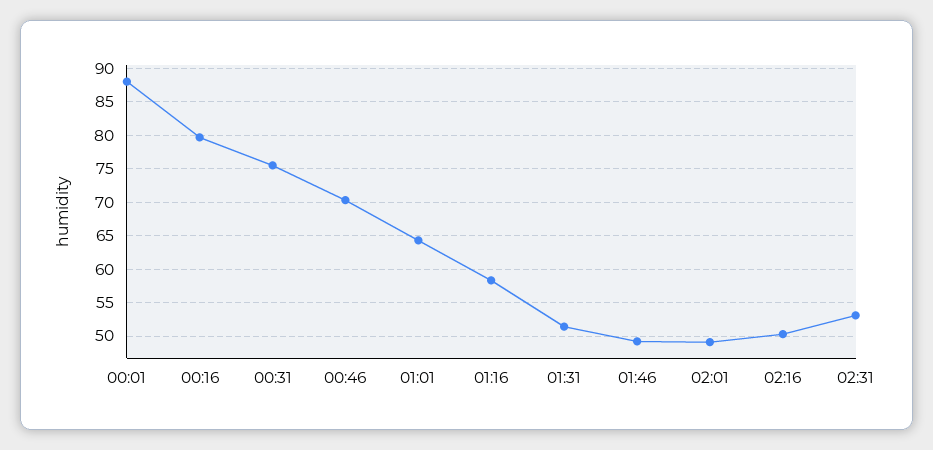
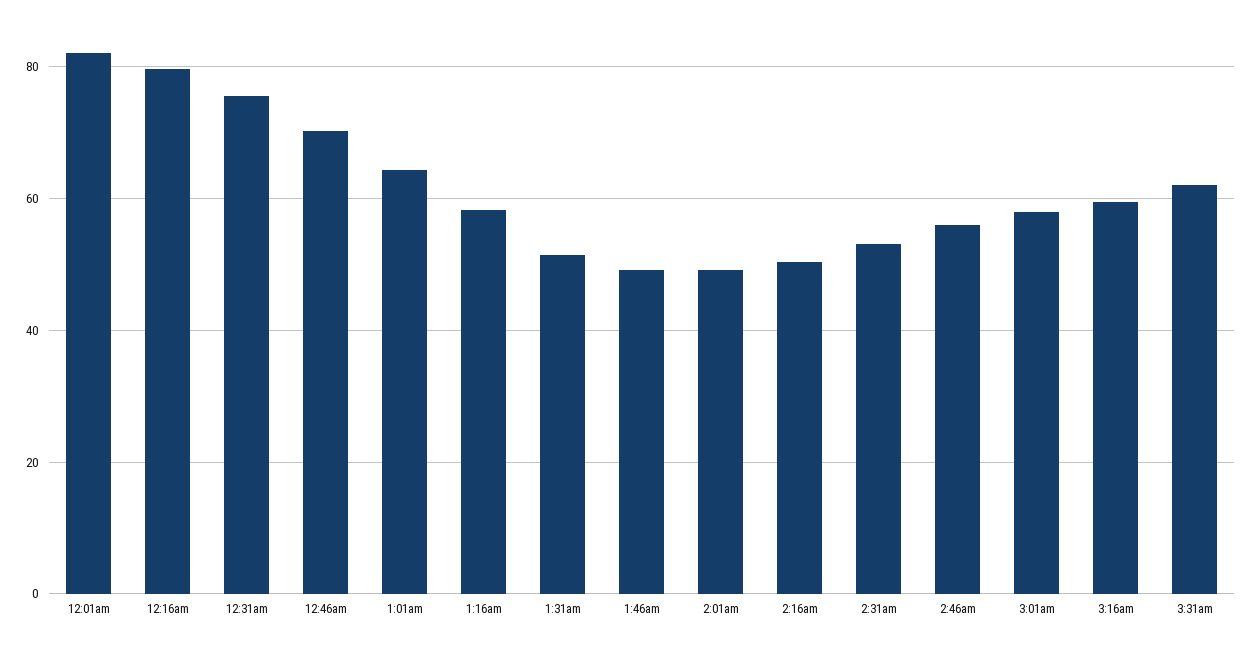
00:01: 88 -> 82
2:46am: none -> 56
3:01am: none -> 58
3:16am: none -> 60
3:31am: none -> 62

